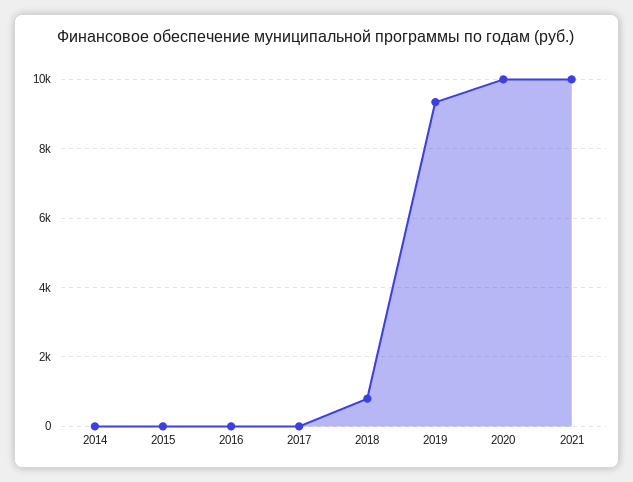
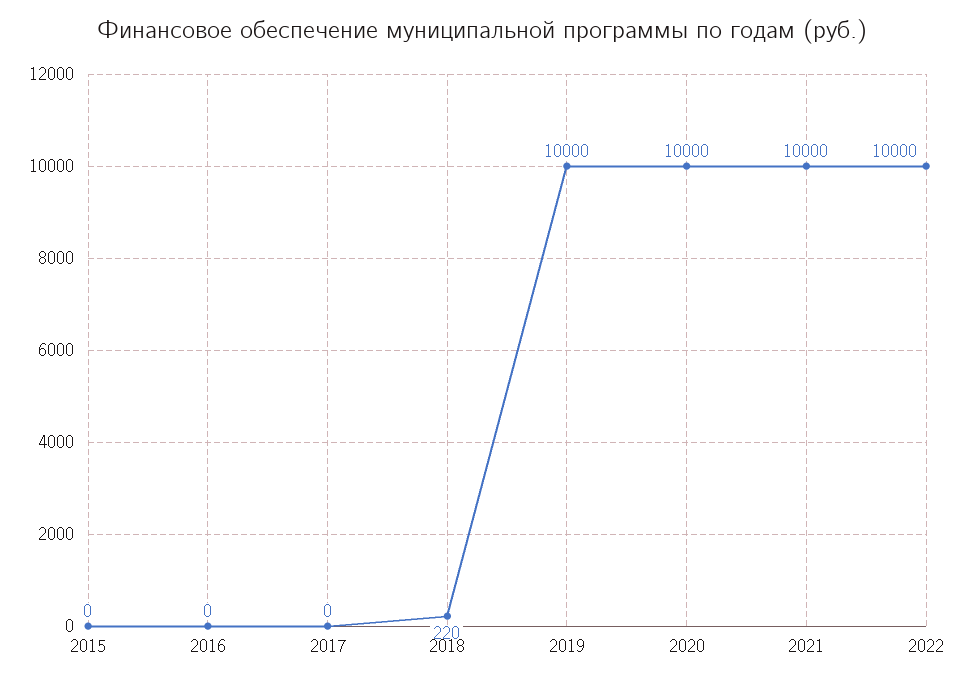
2014: 0 -> none
2018: 800 -> 220
2019: 9400 -> 10000
2022: none -> 10000

